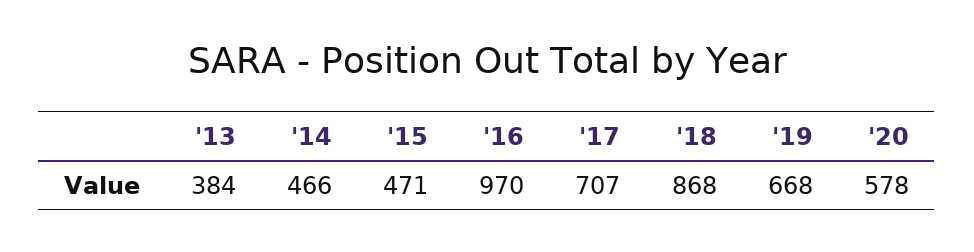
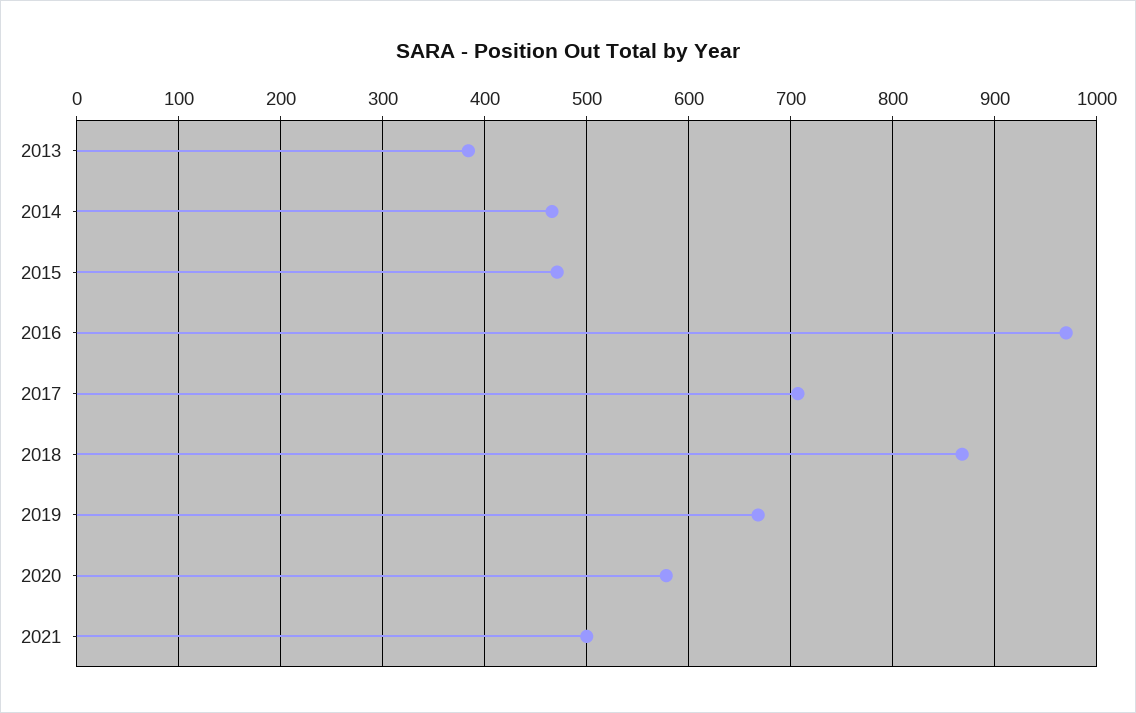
2021: none -> 500

